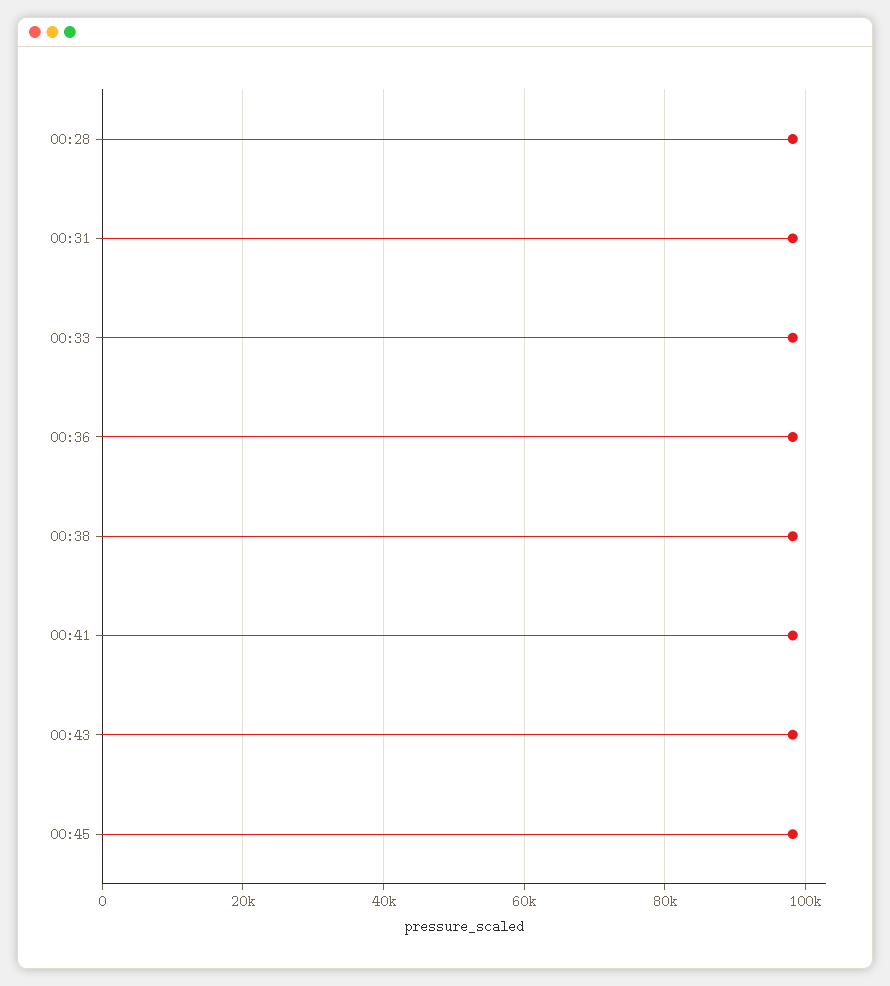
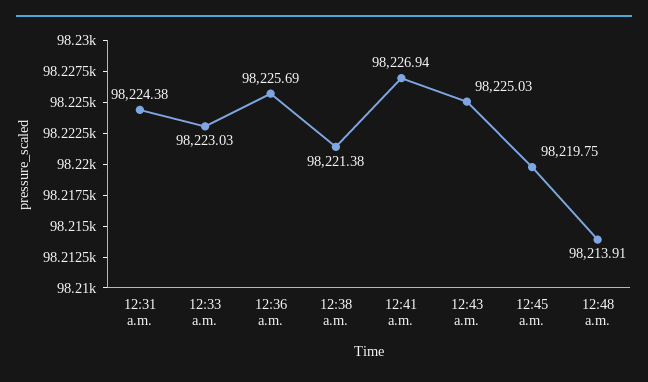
00:28: 98000 -> none
12:48 a.m.: none -> 98213.91

